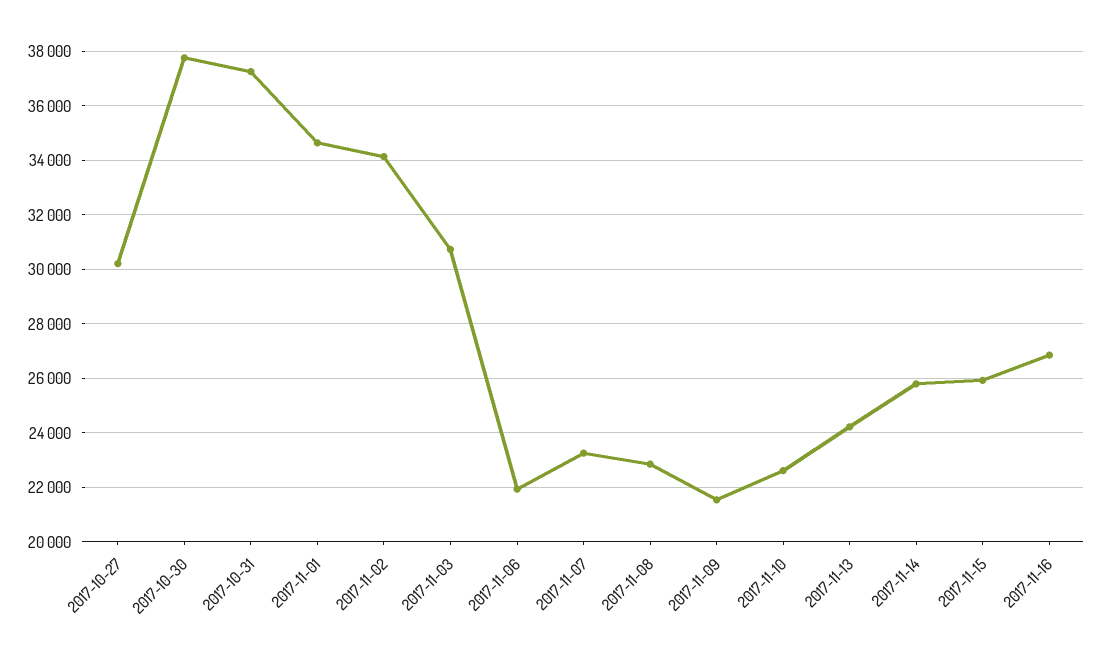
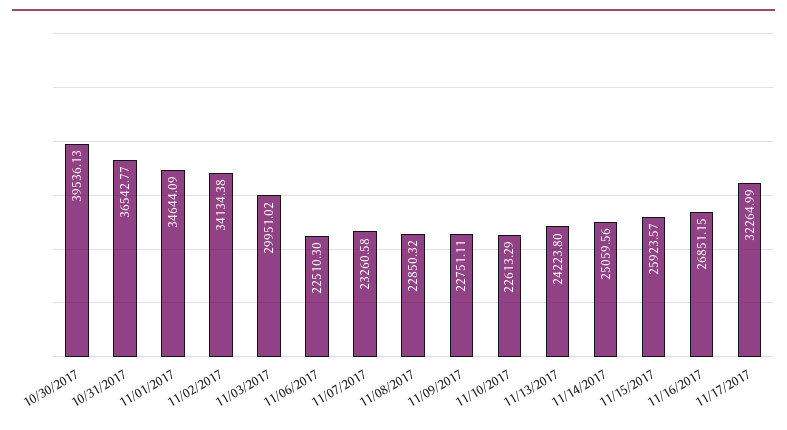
2017-10-27: 30250 -> none
2017-10-30: 37750 -> 39536.13
2017-10-31: 37250 -> 36542.77
2017-11-03: 30750 -> 29951.02
2017-11-06: 22000 -> 22510.3
2017-11-09: 21500 -> 22751.11
2017-11-14: 25750 -> 25059.56
11/17/2017: none -> 32264.99

